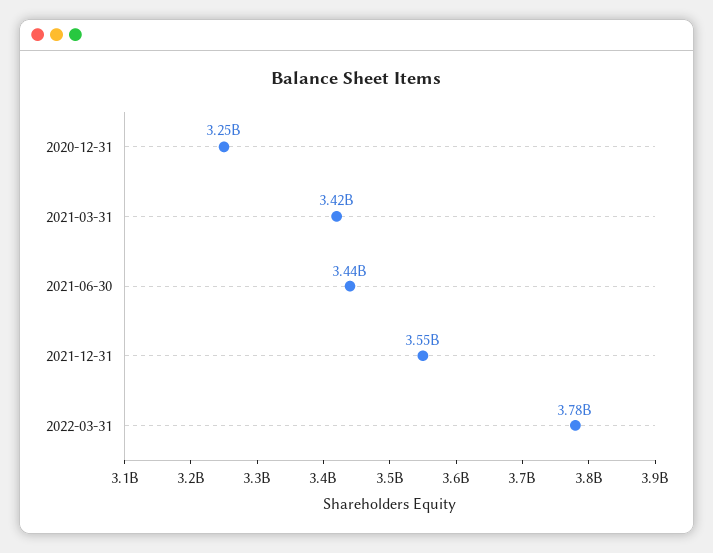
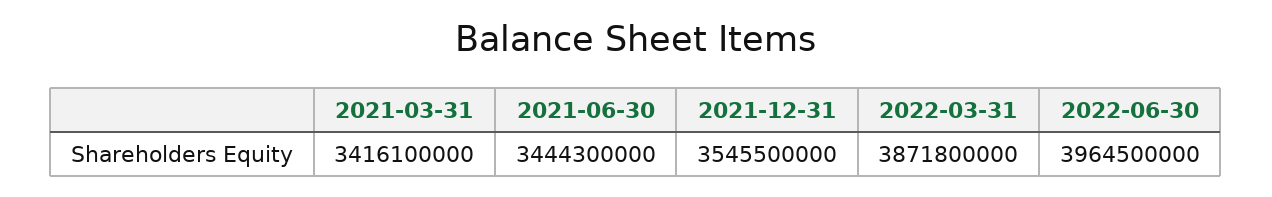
2020-12-31: 3250000000 -> none
2022-03-31: 3780000000 -> 3871800000
2022-06-30: none -> 3964500000

